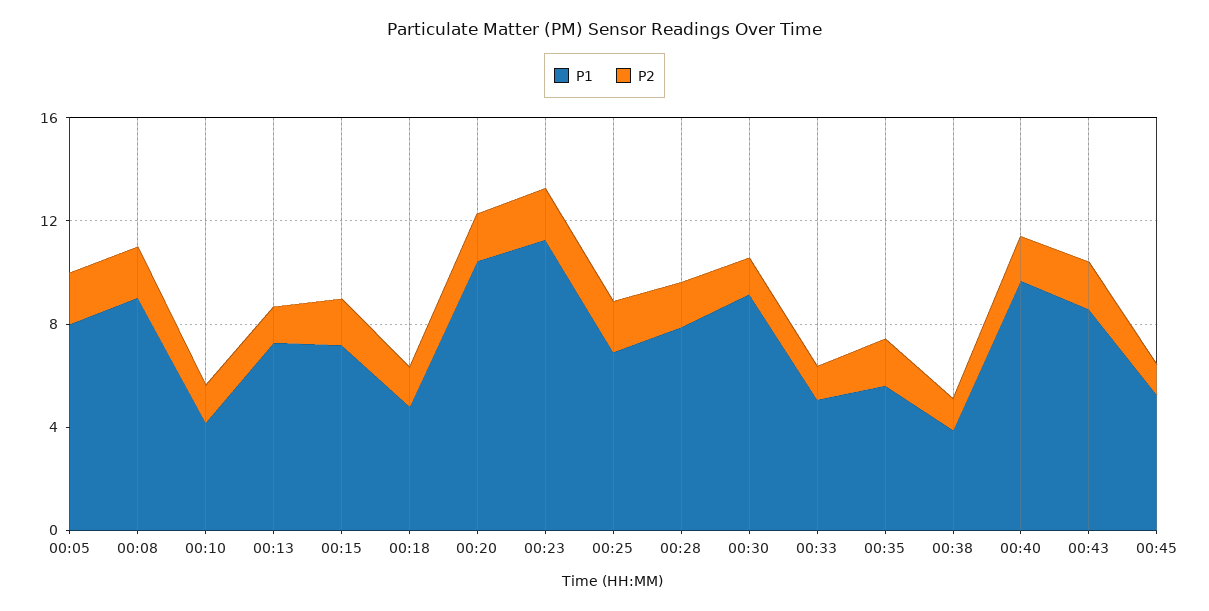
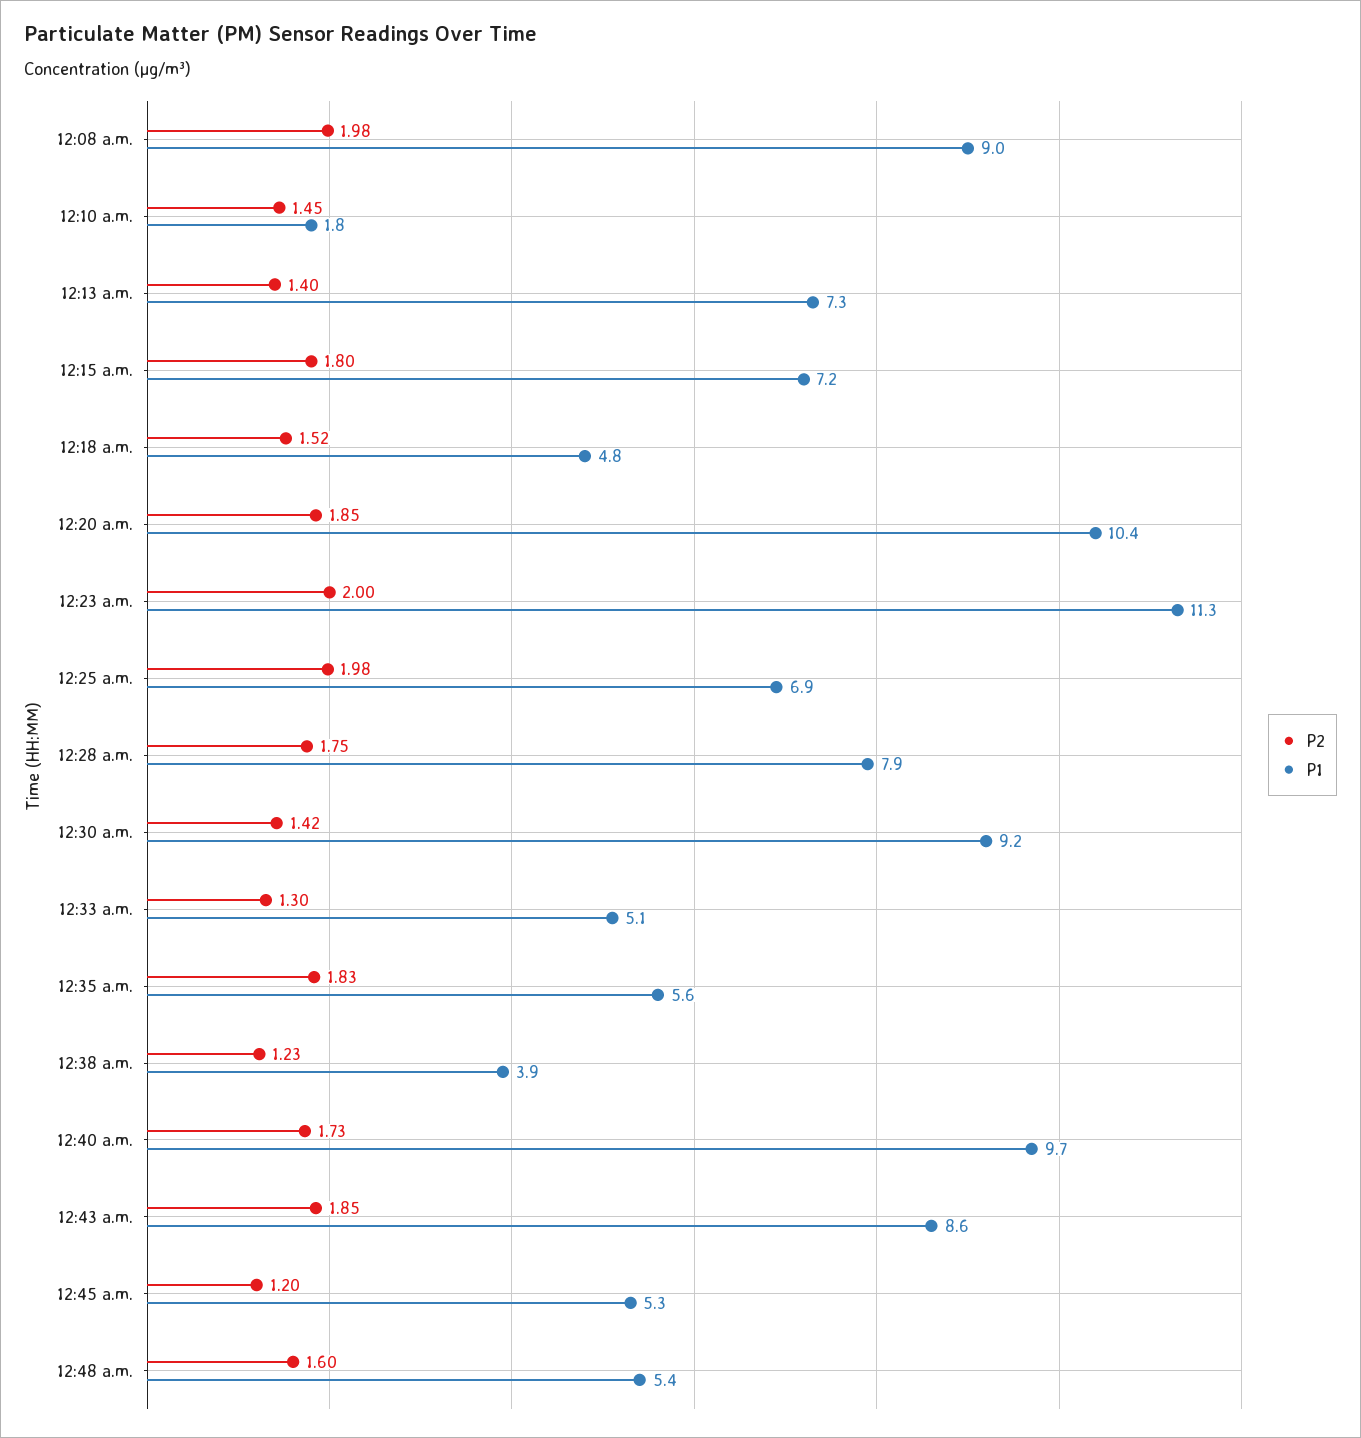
P1, 00:05: 8 -> none
P2, 00:05: 2 -> none
P1, 00:10: 4 -> 1.8
P2, 12:48 a.m.: none -> 1.6
P1, 12:48 a.m.: none -> 5.4

